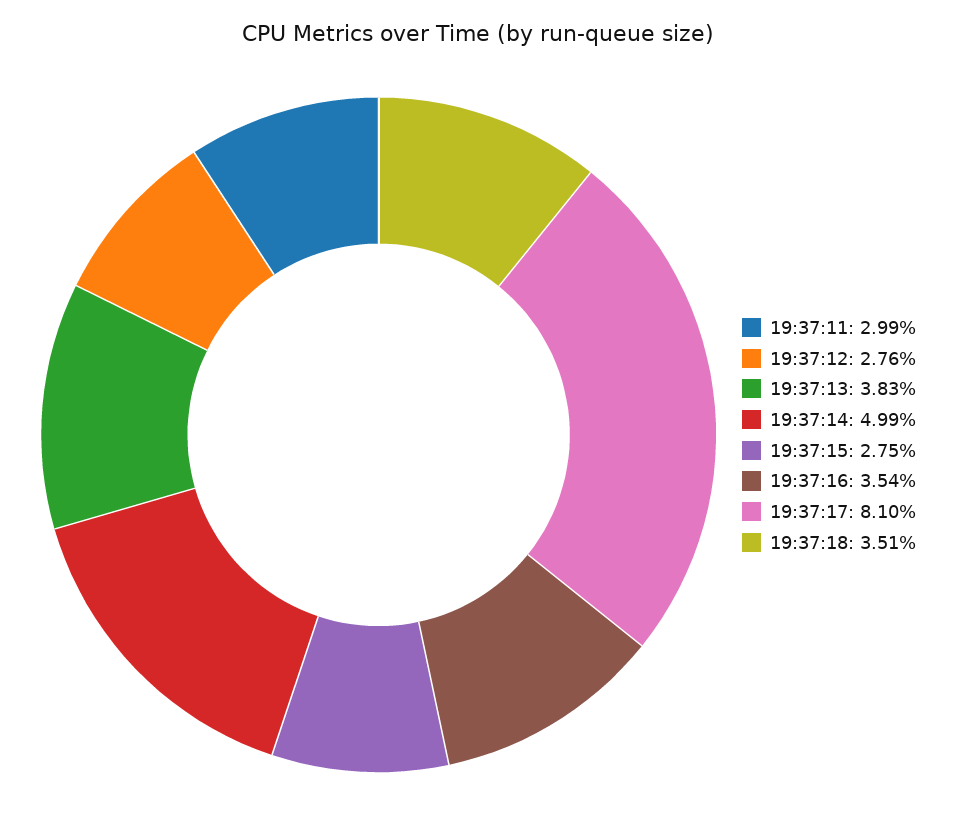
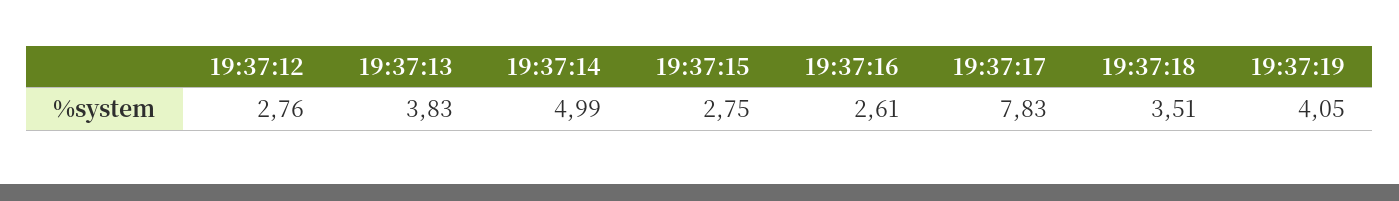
19:37:11: 2.99 -> none
19:37:16: 3.54 -> 2.61
19:37:17: 8.1 -> 7.83
19:37:19: none -> 4.05

